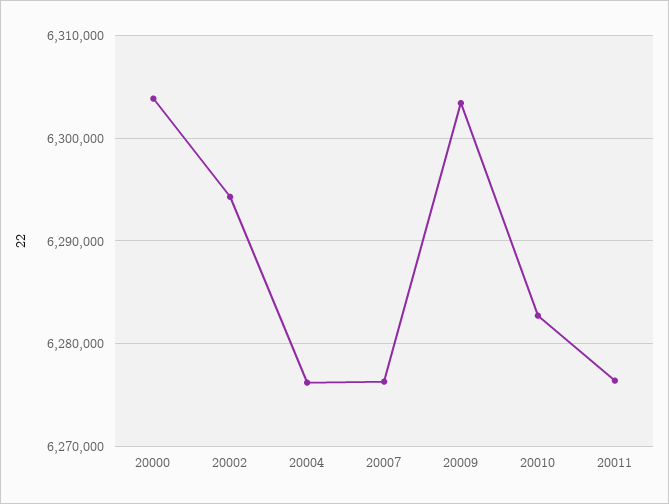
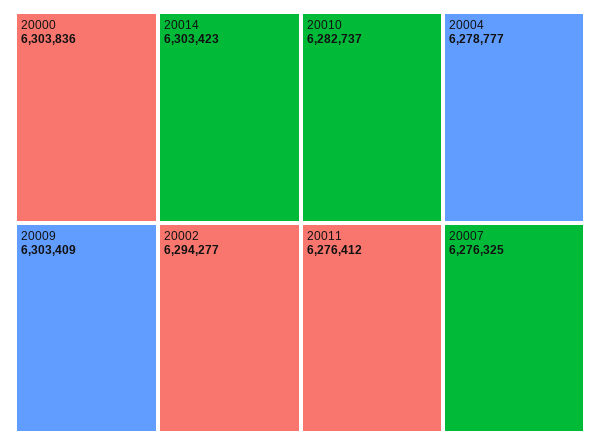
20004: 6276000 -> 6278777
20014: none -> 6303423

